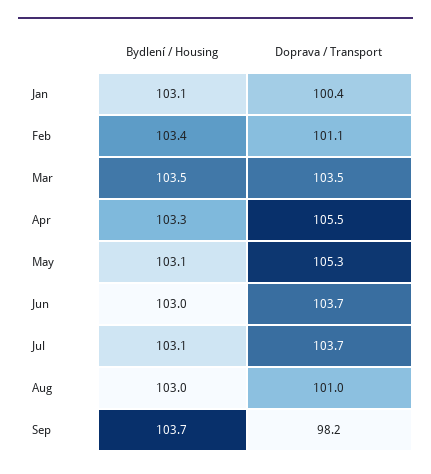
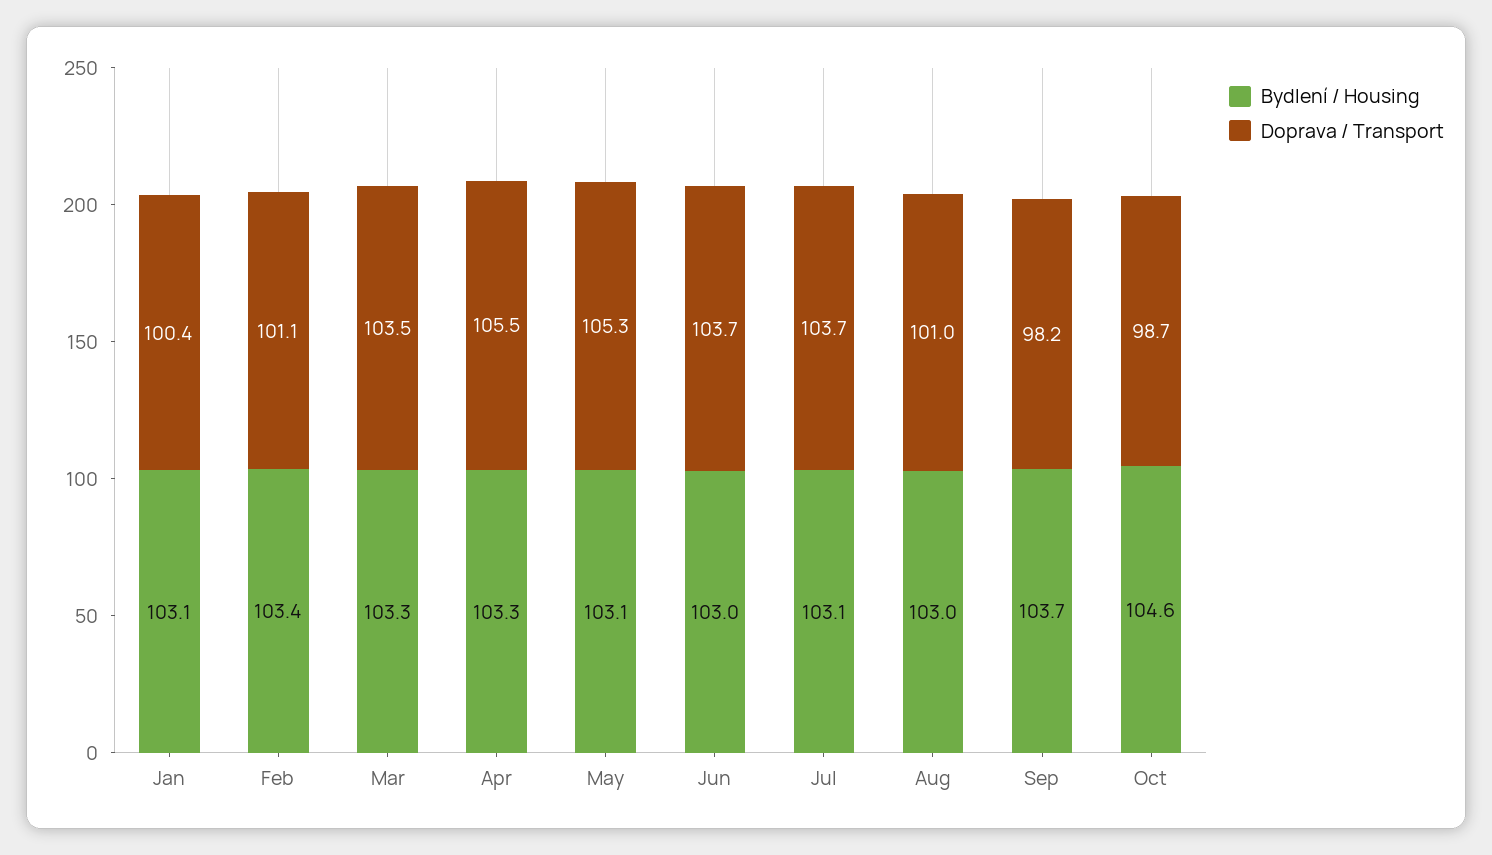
Bydlení / Housing, Mar: 103.5 -> 103.3
Bydlení / Housing, Oct: none -> 104.6
Doprava / Transport, Oct: none -> 98.7

